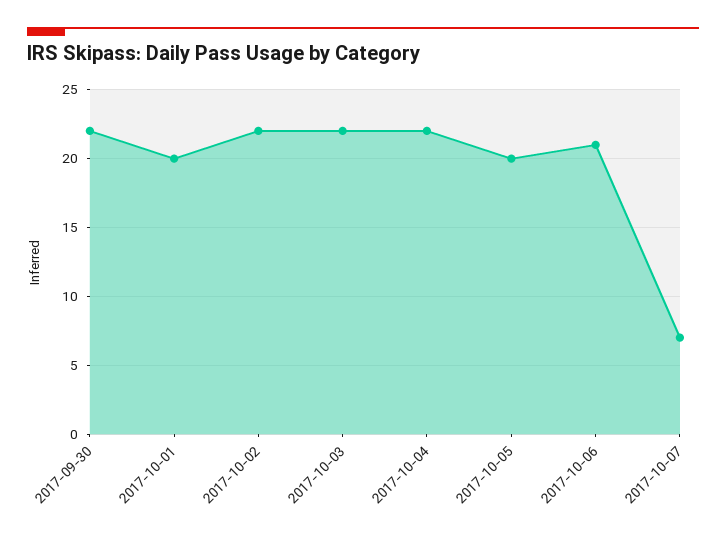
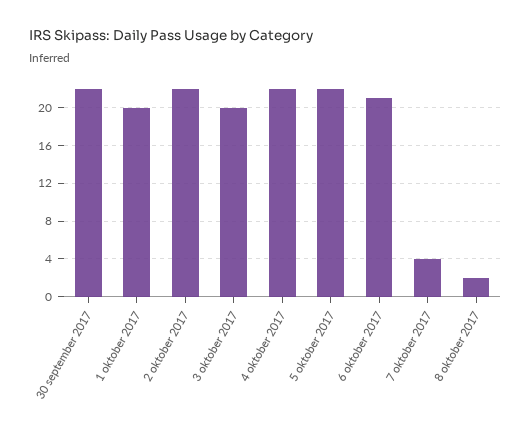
2017-10-03: 22 -> 20
2017-10-05: 20 -> 22
2017-10-07: 7 -> 4
8 oktober 2017: none -> 2

